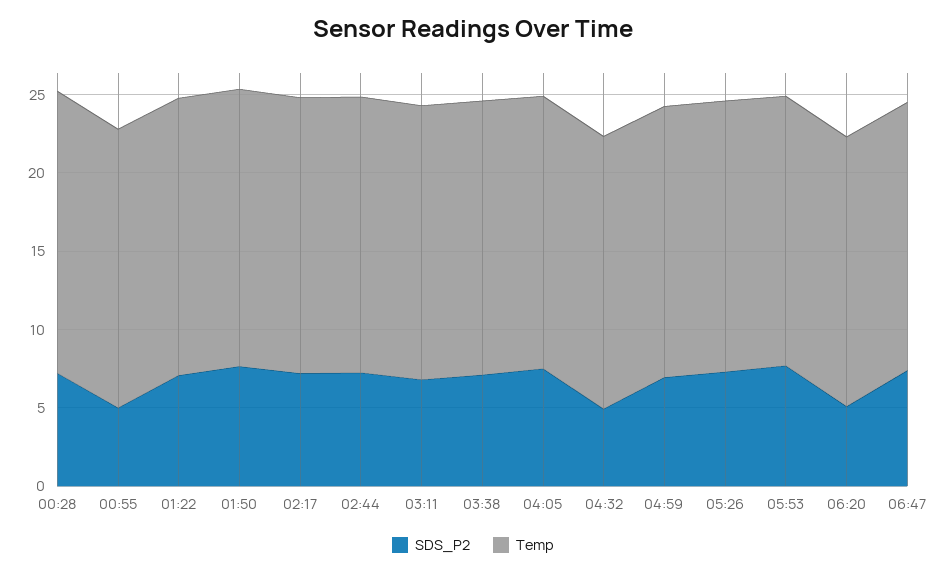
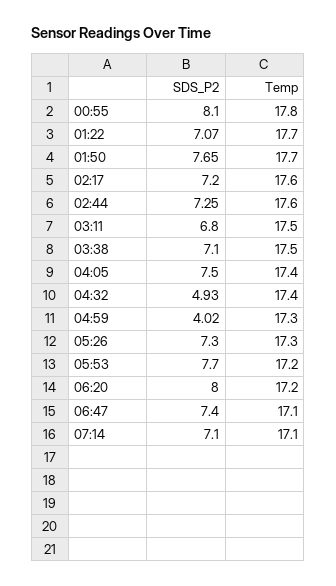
SDS_P2, 00:28: 7 -> none
Temp, 00:28: 18 -> none
SDS_P2, 00:55: 5 -> 8.1
SDS_P2, 04:59: 7 -> 4.02
SDS_P2, 06:20: 5 -> 8
SDS_P2, 07:14: none -> 7.1
Temp, 07:14: none -> 17.1

